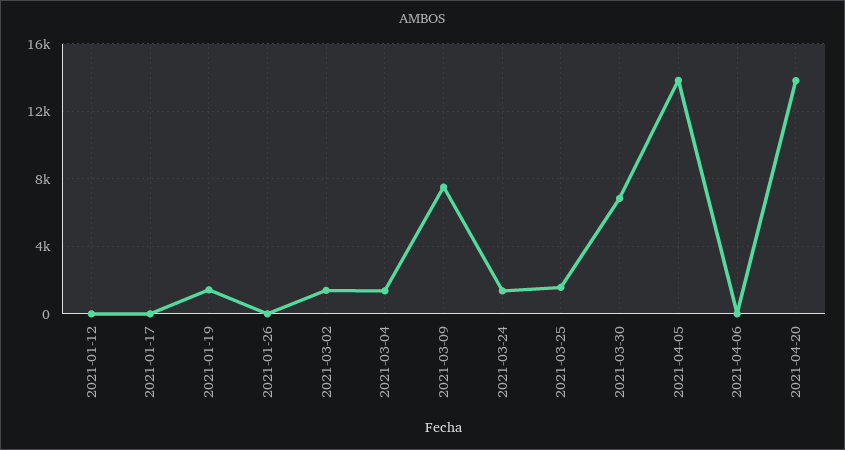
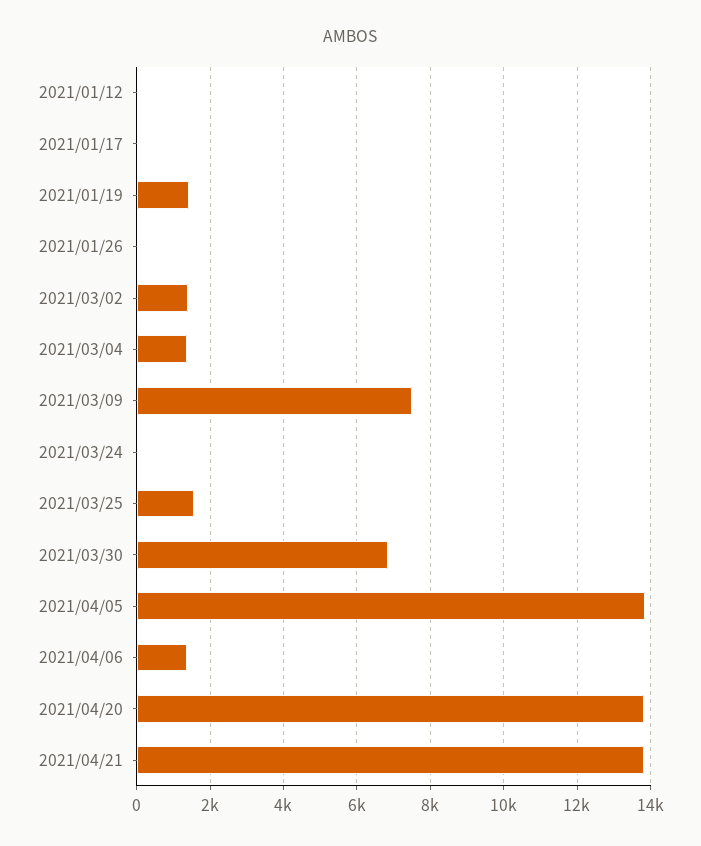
2021-03-24: 1500 -> 0
2021-04-06: 0 -> 1400
2021/04/21: none -> 13800

